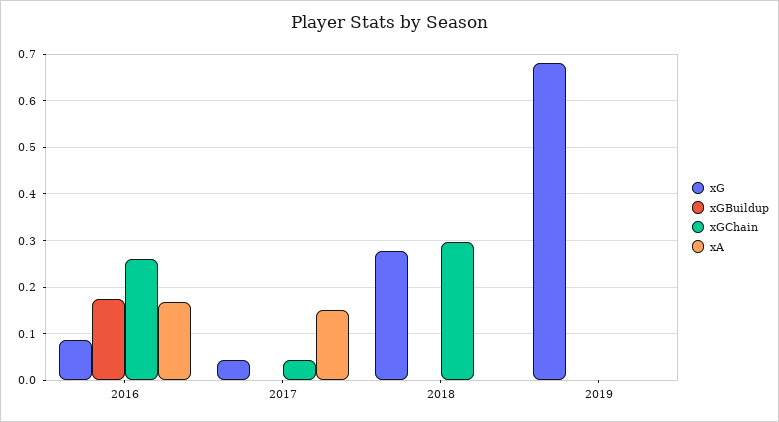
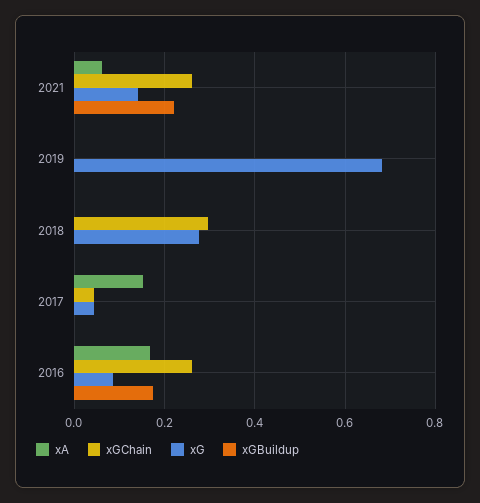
xA, 2021: none -> 0.06
xGChain, 2021: none -> 0.26
xG, 2021: none -> 0.14
xGBuildup, 2021: none -> 0.22

